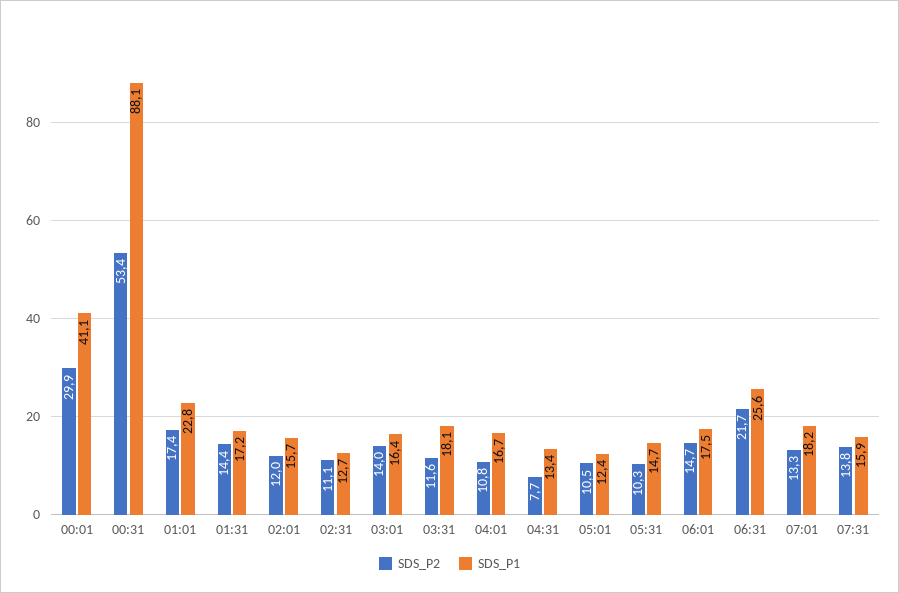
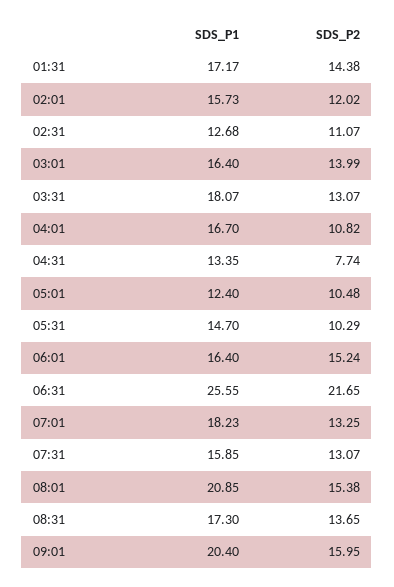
SDS_P2, 00:01: 29.9 -> none
SDS_P1, 00:01: 41.1 -> none
SDS_P2, 00:31: 53.4 -> none
SDS_P1, 00:31: 88.1 -> none
SDS_P2, 01:01: 17.4 -> none
SDS_P1, 01:01: 22.8 -> none
SDS_P2, 03:31: 11.6 -> 13.07
SDS_P2, 06:01: 14.7 -> 15.24
SDS_P1, 06:01: 17.5 -> 16.4
SDS_P2, 07:31: 13.8 -> 13.07
SDS_P1, 08:01: none -> 20.85
SDS_P2, 08:01: none -> 15.38
SDS_P1, 08:31: none -> 17.3
SDS_P2, 08:31: none -> 13.65
SDS_P1, 09:01: none -> 20.4
SDS_P2, 09:01: none -> 15.95

